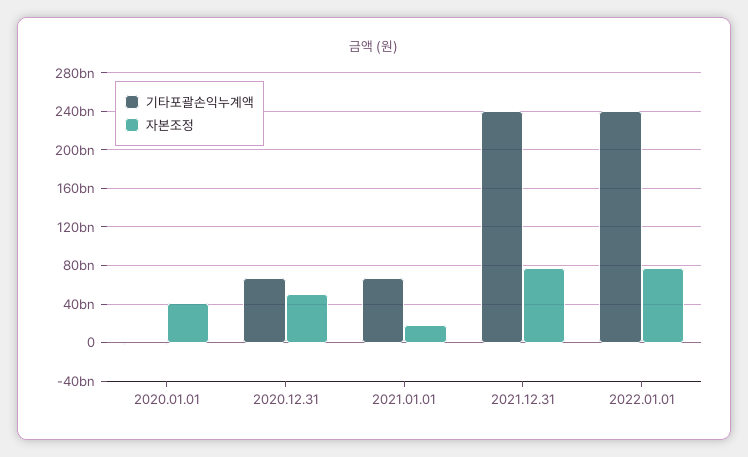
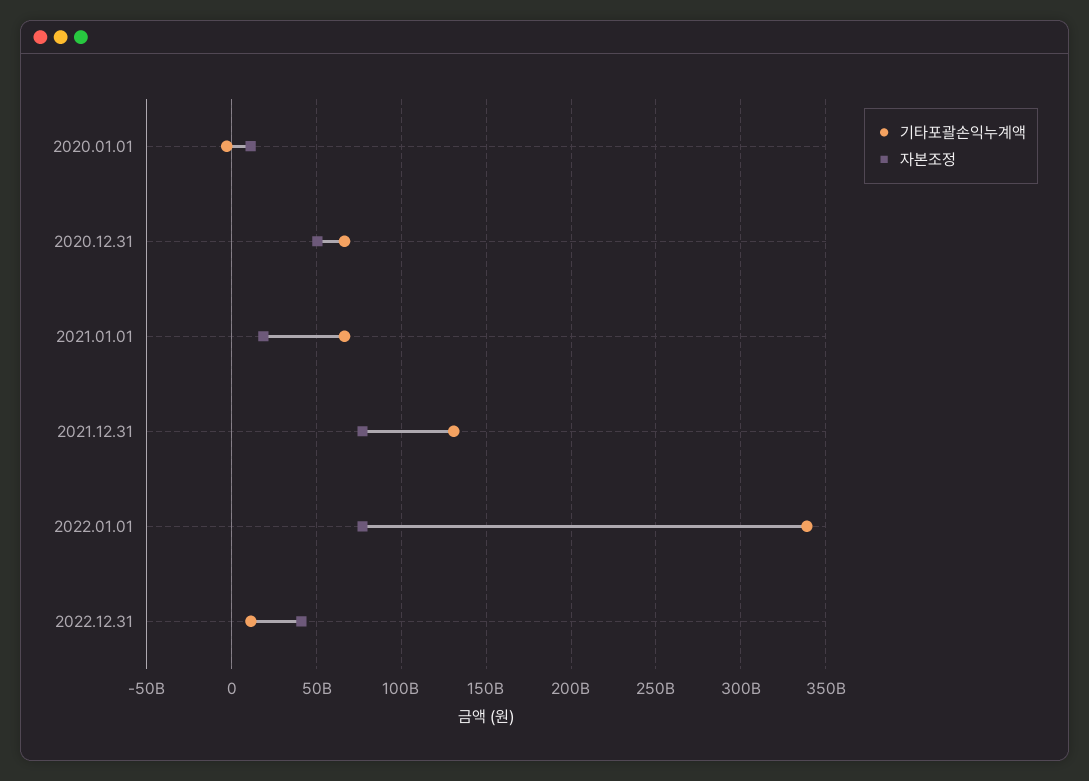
자본조정, 2020.01.01: 40000000000 -> 10000000000
기타포괄손익누계액, 2021.12.31: 240000000000 -> 130000000000
기타포괄손익누계액, 2022.01.01: 240000000000 -> 340000000000
기타포괄손익누계액, 2022.12.31: none -> 10000000000
자본조정, 2022.12.31: none -> 40000000000

